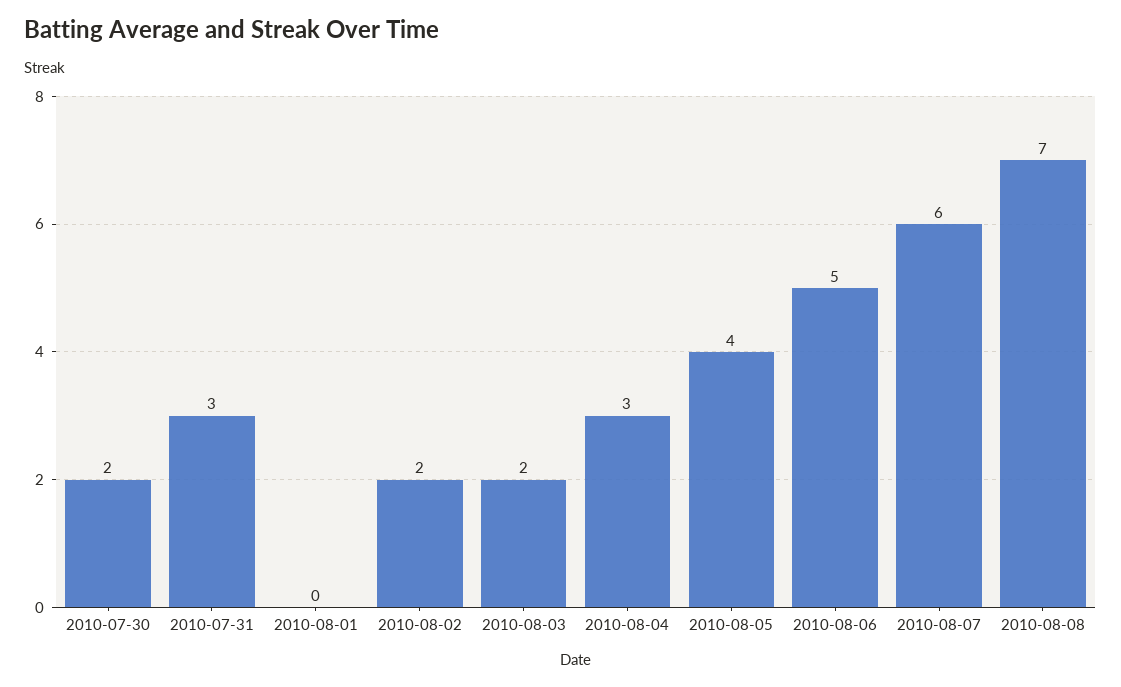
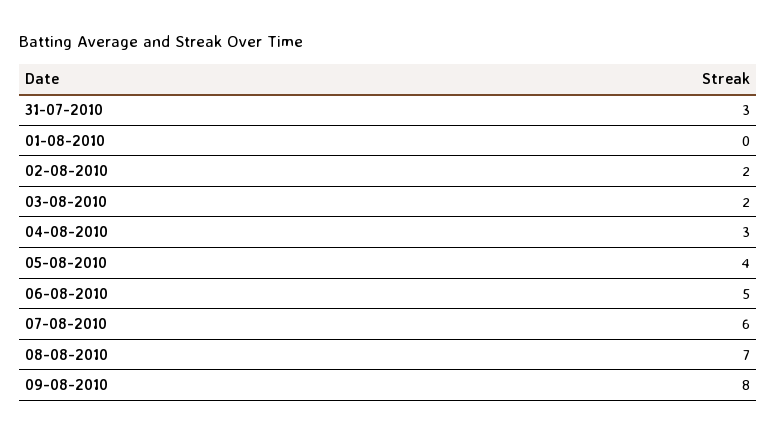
2010-07-30: 2 -> none
09-08-2010: none -> 8

